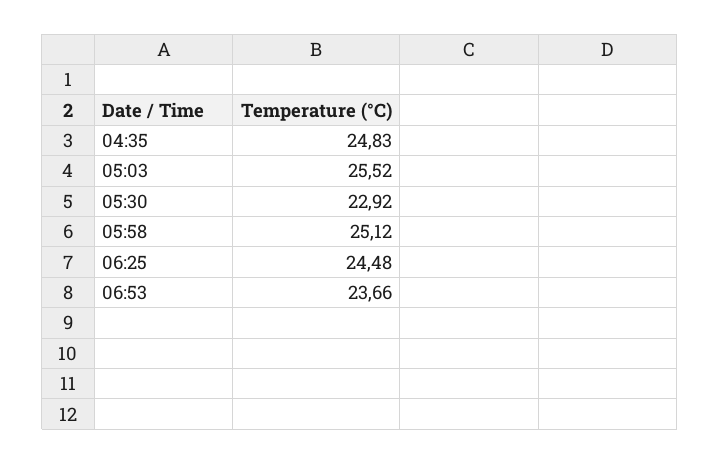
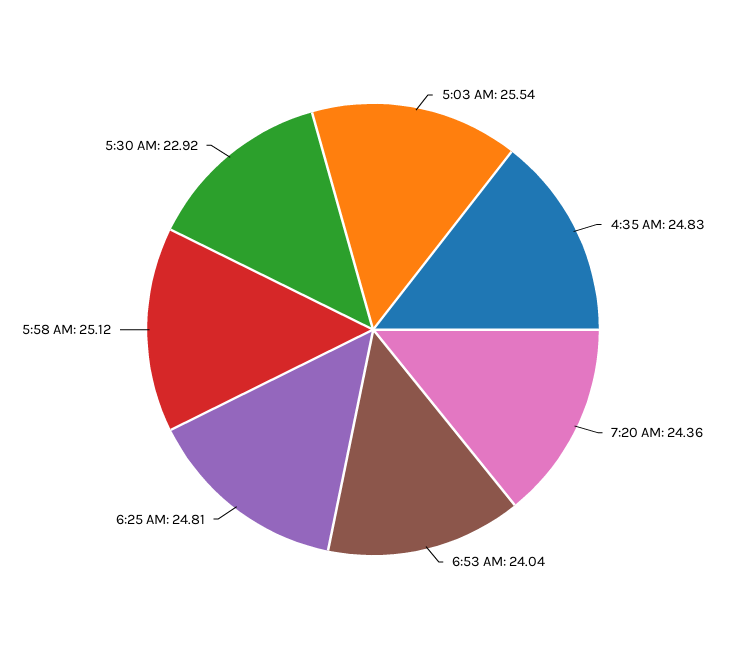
05:03: 25.52 -> 25.54
06:25: 24.48 -> 24.81
06:53: 23.66 -> 24.04
7:20 AM: none -> 24.36

